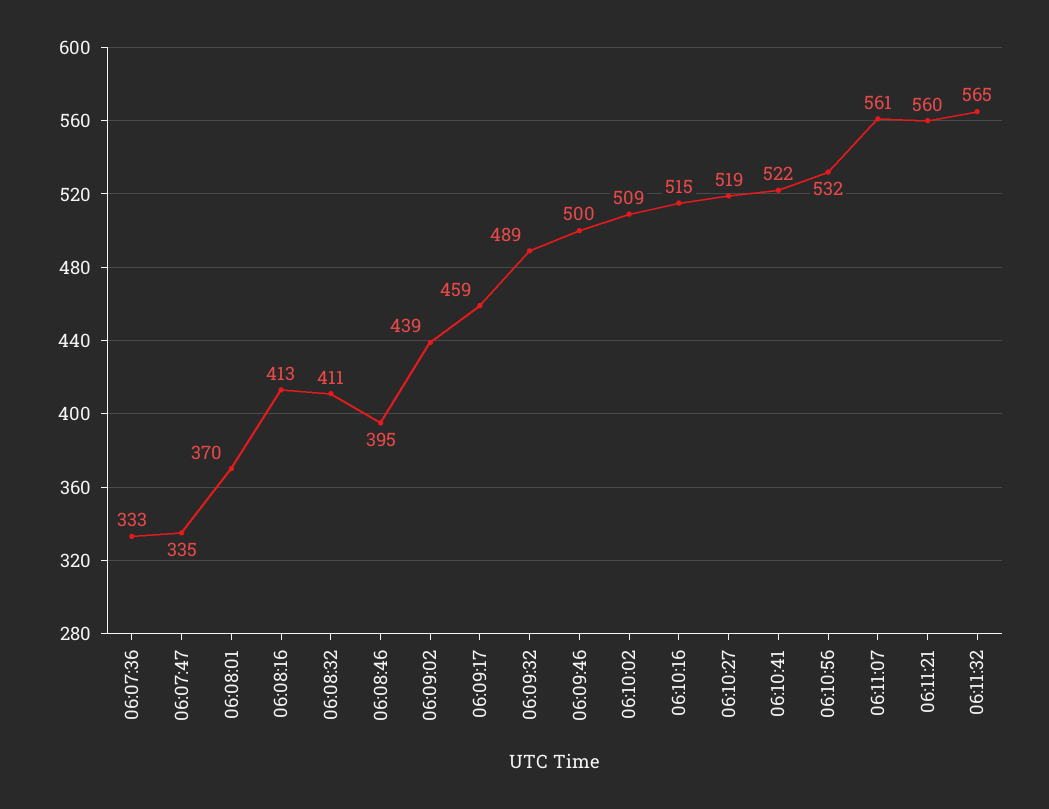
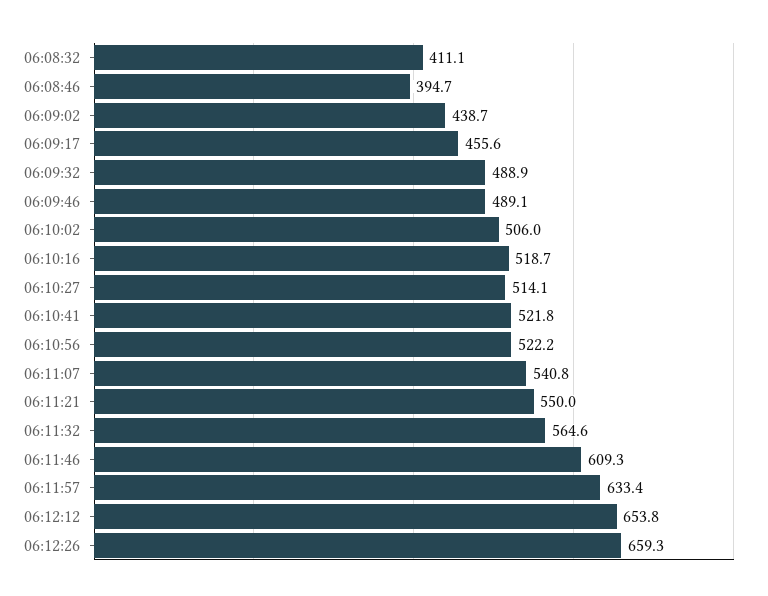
06:07:36: 333 -> none
06:07:47: 335 -> none
06:08:01: 370 -> none
06:08:16: 413 -> none
06:09:17: 459 -> 455.6
06:09:46: 500 -> 489.1
06:10:02: 509 -> 506
06:10:16: 515 -> 518.7
06:10:27: 519 -> 514.1
06:10:56: 532 -> 522.2
06:11:07: 561 -> 540.8
06:11:21: 560 -> 550
06:11:46: none -> 609.3
06:11:57: none -> 633.4
06:12:12: none -> 653.8
06:12:26: none -> 659.3

